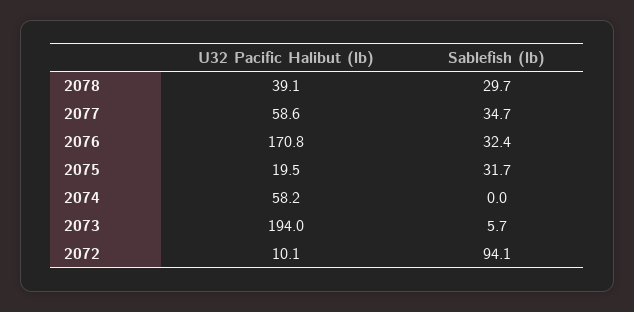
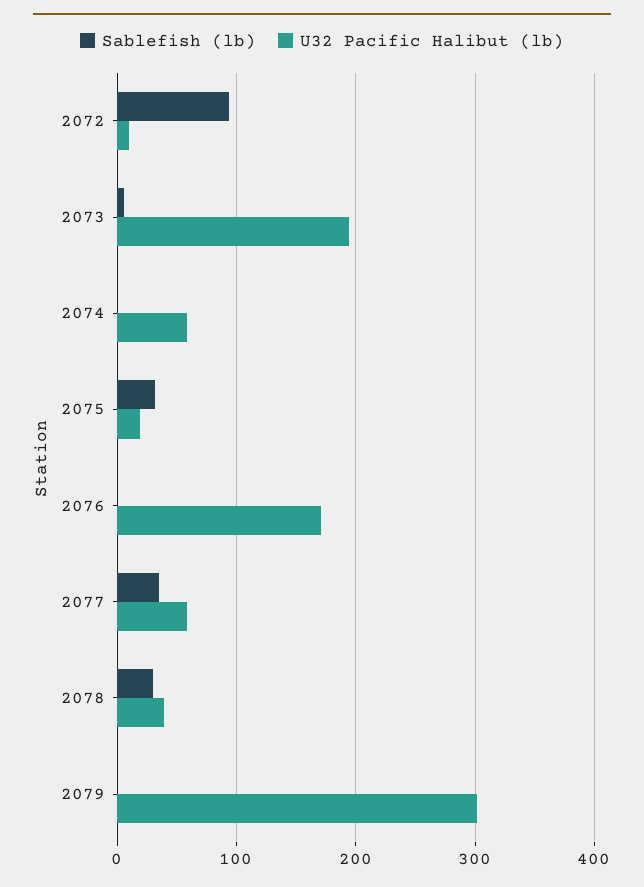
Sablefish (lb), 2076: 32.4 -> 0
Sablefish (lb), 2079: none -> 0
U32 Pacific Halibut (lb), 2079: none -> 300

